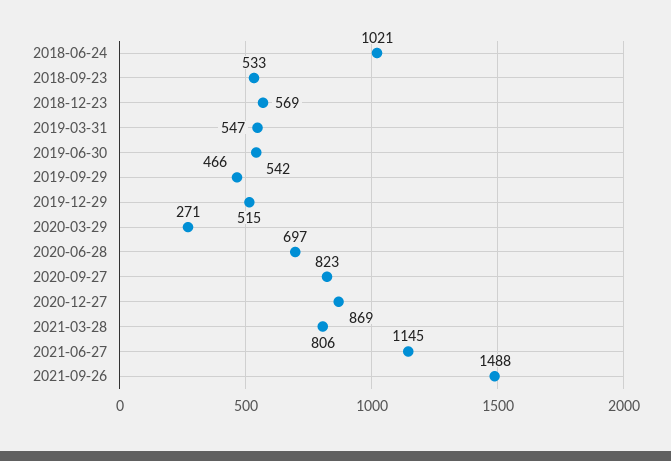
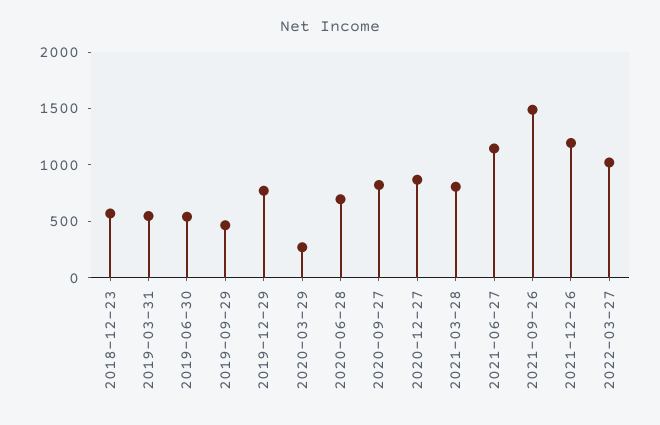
2018-06-24: 1021 -> none
2018-09-23: 533 -> none
2019-12-29: 515 -> 800
2021-12-26: none -> 1200
2022-03-27: none -> 1000

